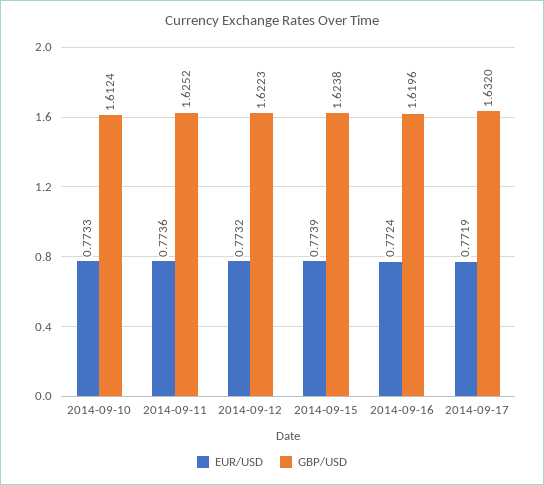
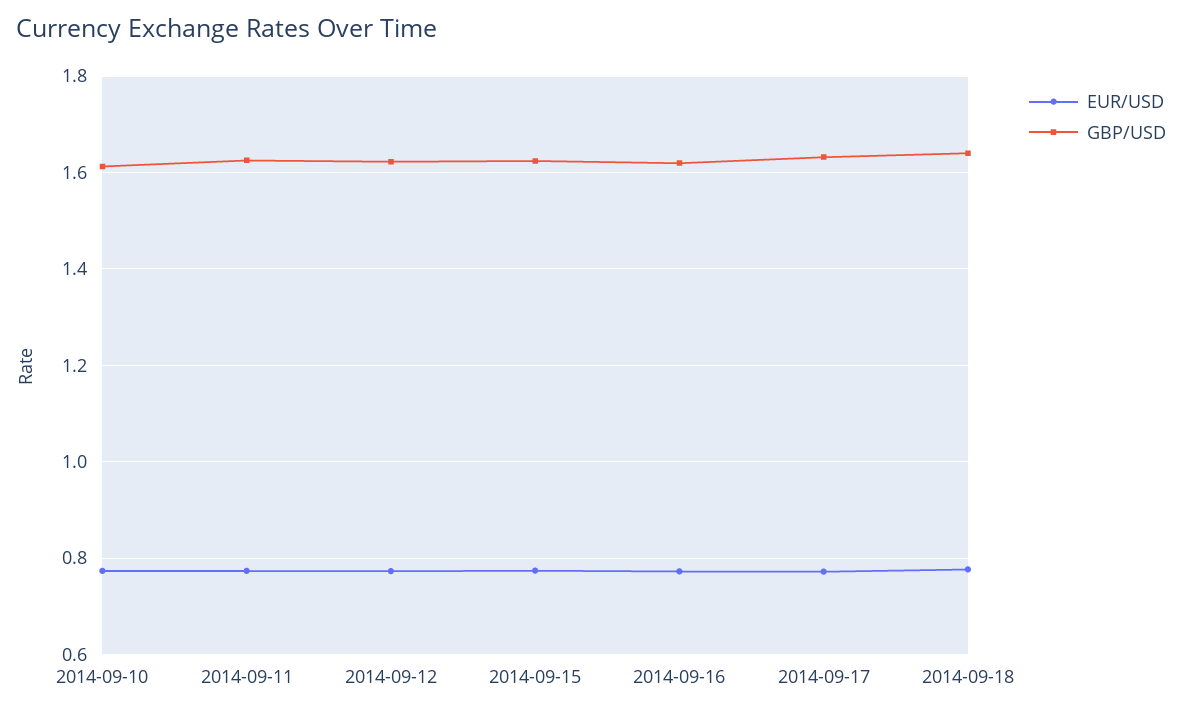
EUR/USD, 2014-09-18: none -> 0.78
GBP/USD, 2014-09-18: none -> 1.64

